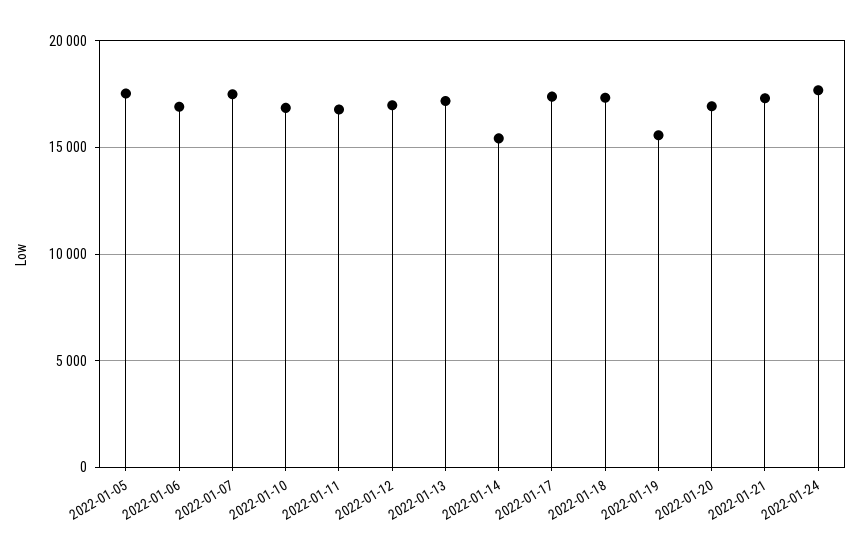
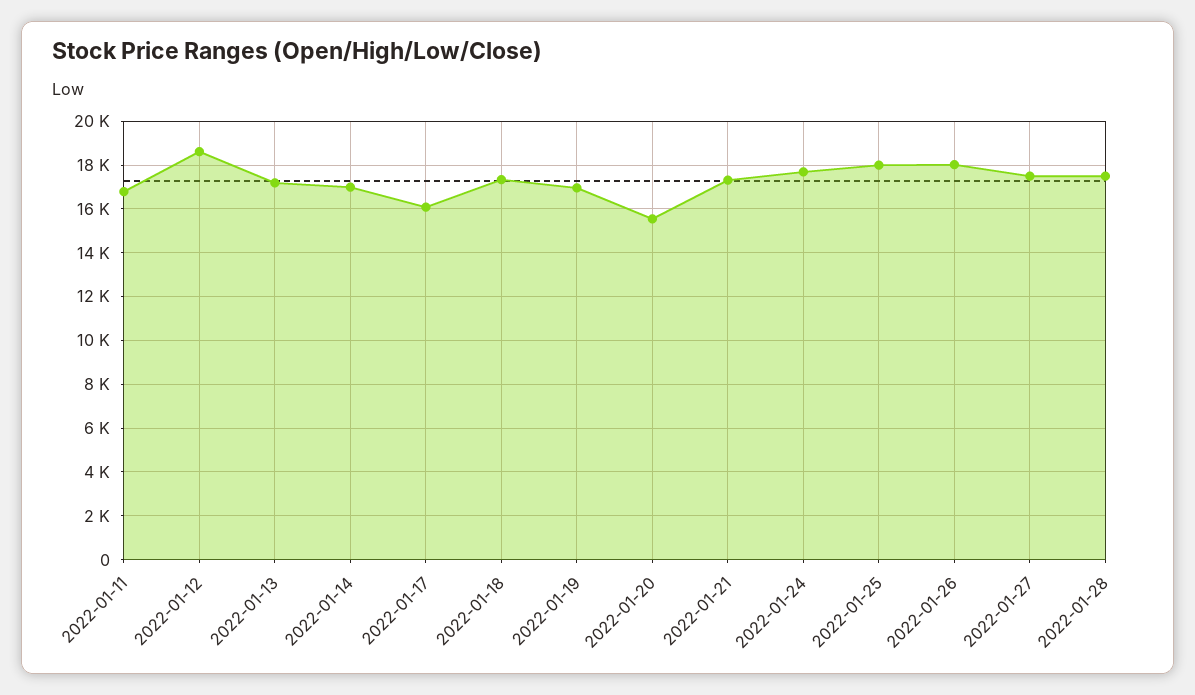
2022-01-05: 17500 -> none
2022-01-06: 17000 -> none
2022-01-07: 17500 -> none
2022-01-10: 17000 -> none
2022-01-12: 17000 -> 18500
2022-01-14: 15500 -> 17000
2022-01-17: 17500 -> 16000
2022-01-19: 15500 -> 17000
2022-01-20: 17000 -> 15500
2022-01-25: none -> 18000
2022-01-26: none -> 18000
2022-01-27: none -> 17500
2022-01-28: none -> 17500

